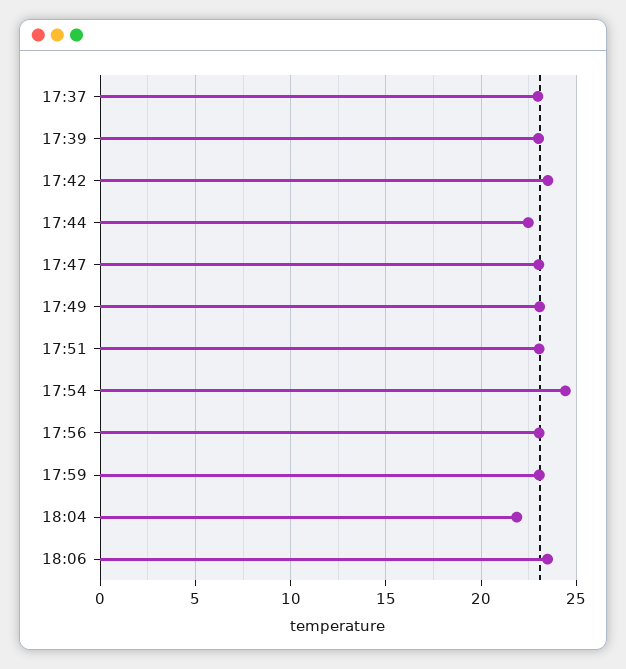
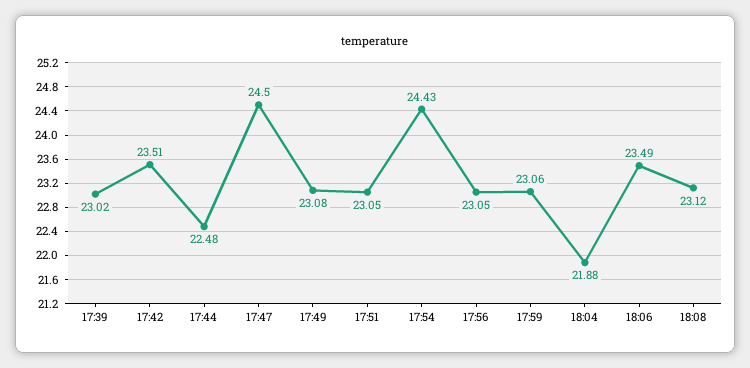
17:37: 23 -> none
17:47: 23 -> 24.5
18:08: none -> 23.12

